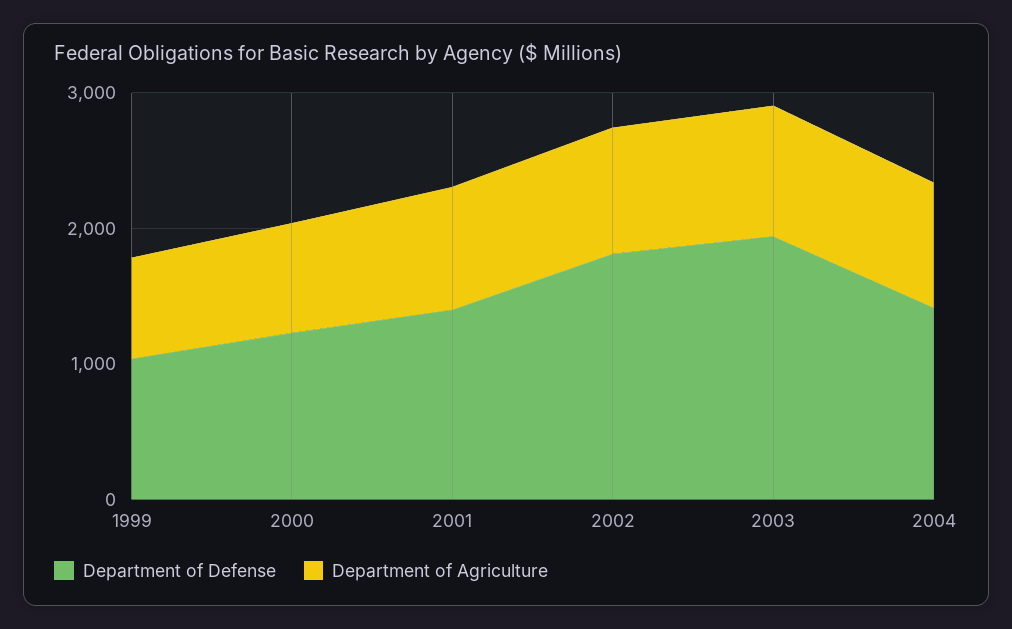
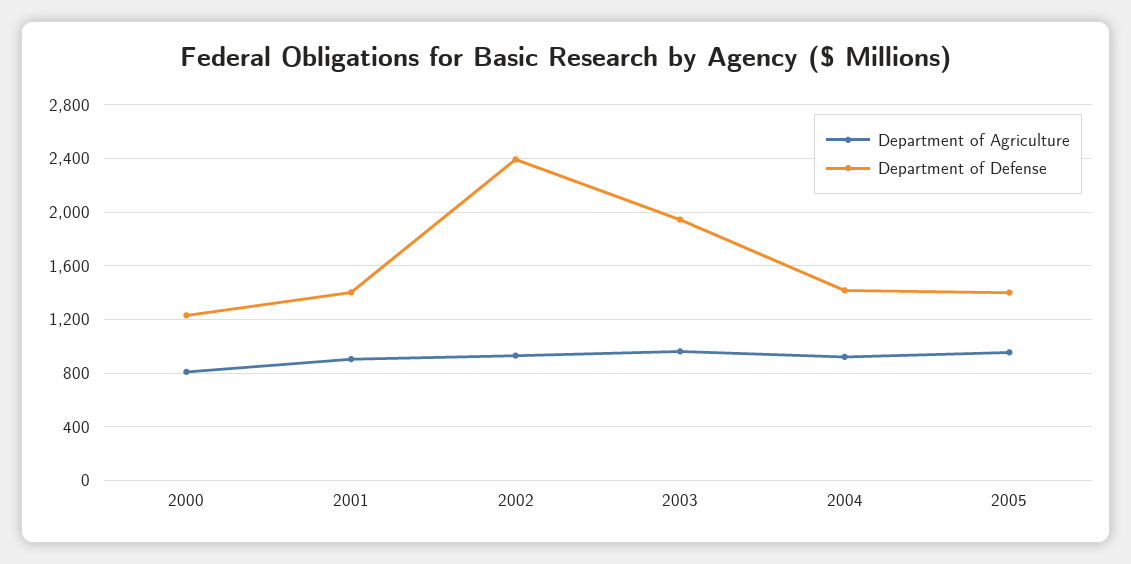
Department of Defense, 1999: 1000 -> none
Department of Agriculture, 1999: 800 -> none
Department of Defense, 2002: 1800 -> 2400
Department of Agriculture, 2005: none -> 950
Department of Defense, 2005: none -> 1400

